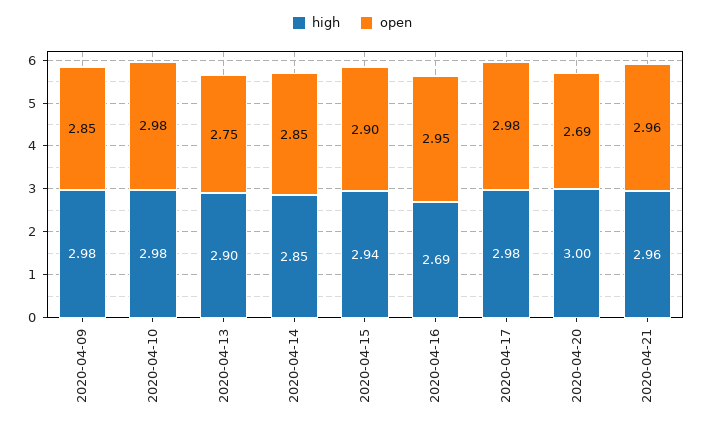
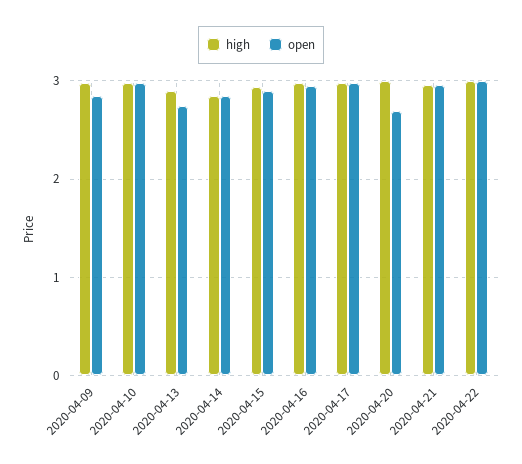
high, 2020-04-16: 2.69 -> 3
high, 2020-04-22: none -> 3
open, 2020-04-22: none -> 3

